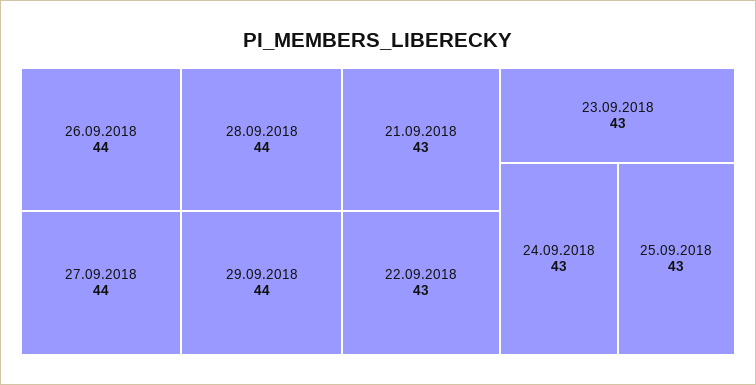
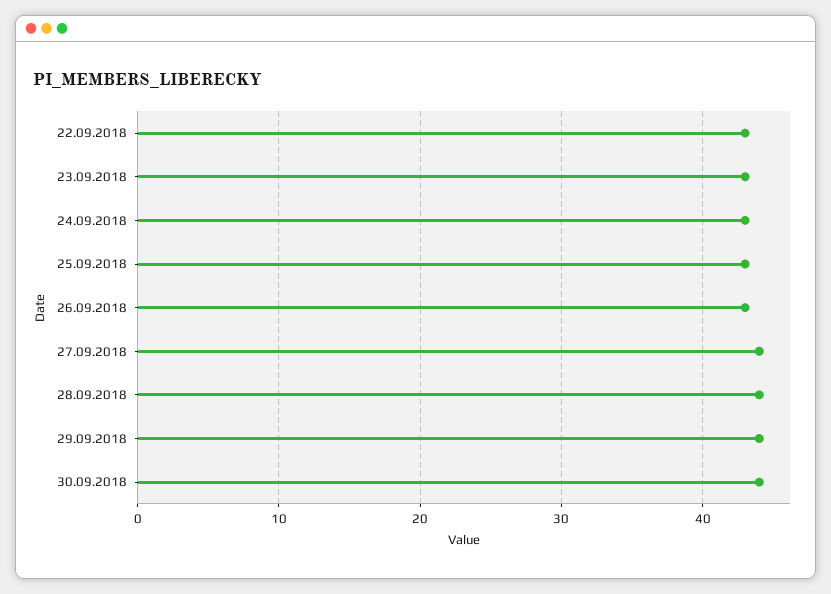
26.09.2018: 44 -> 43
21.09.2018: 43 -> none
30.09.2018: none -> 44

